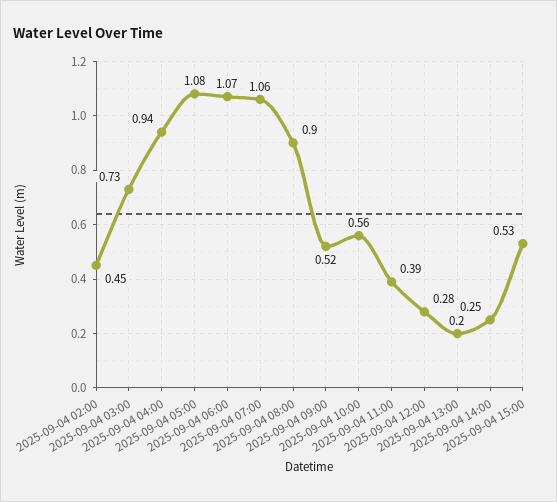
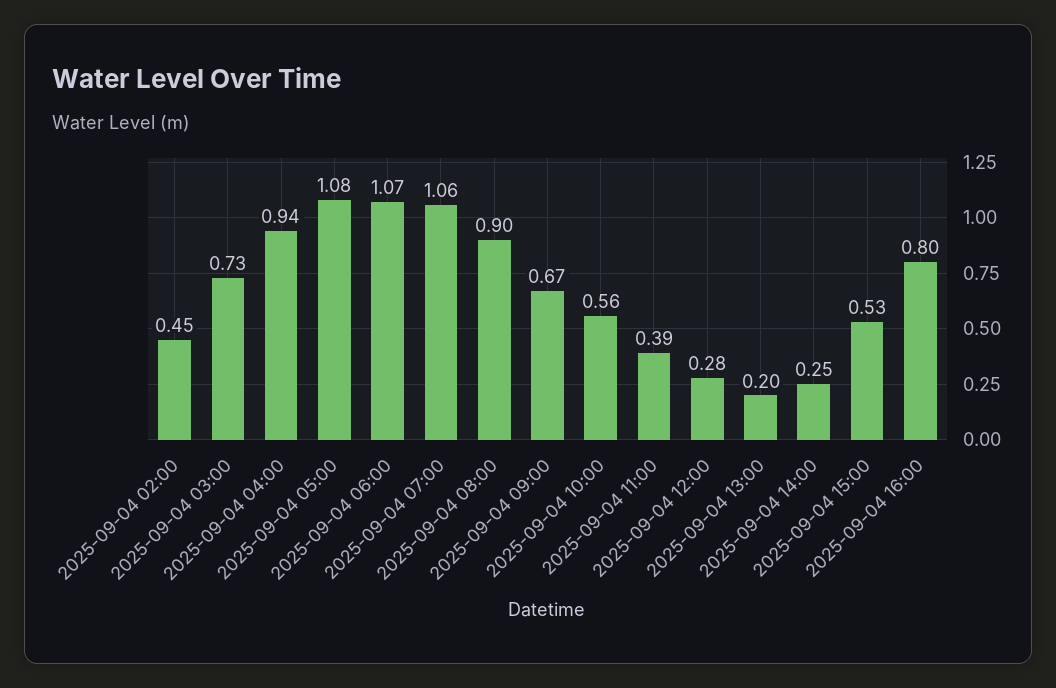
2025-09-04 09:00: 0.52 -> 0.67
2025-09-04 16:00: none -> 0.8

